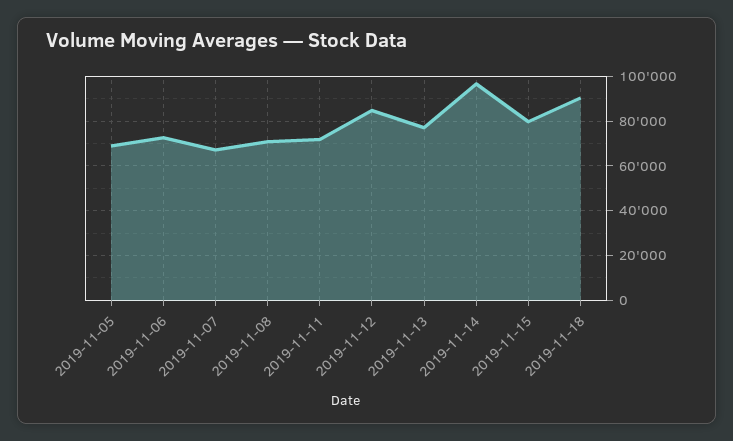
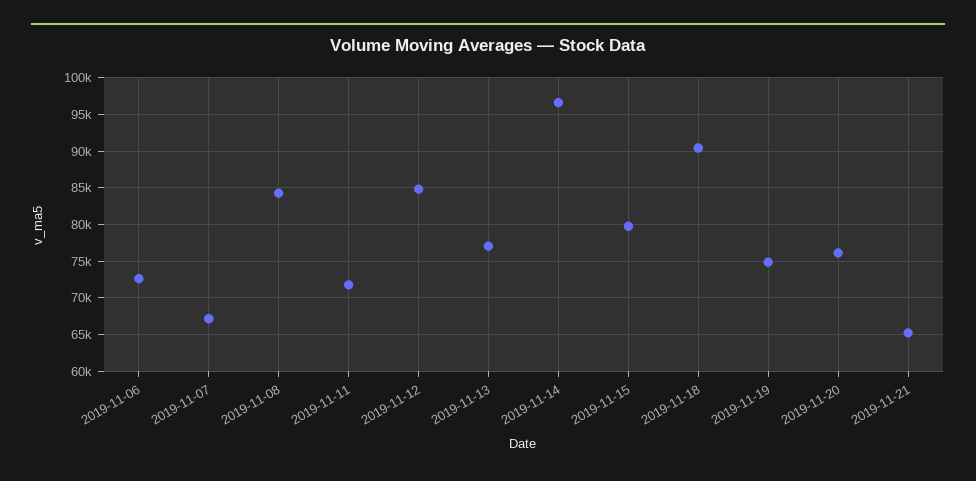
2019-11-05: 70000 -> none
2019-11-08: 70000 -> 84000
2019-11-19: none -> 75000
2019-11-20: none -> 76000
2019-11-21: none -> 65000

